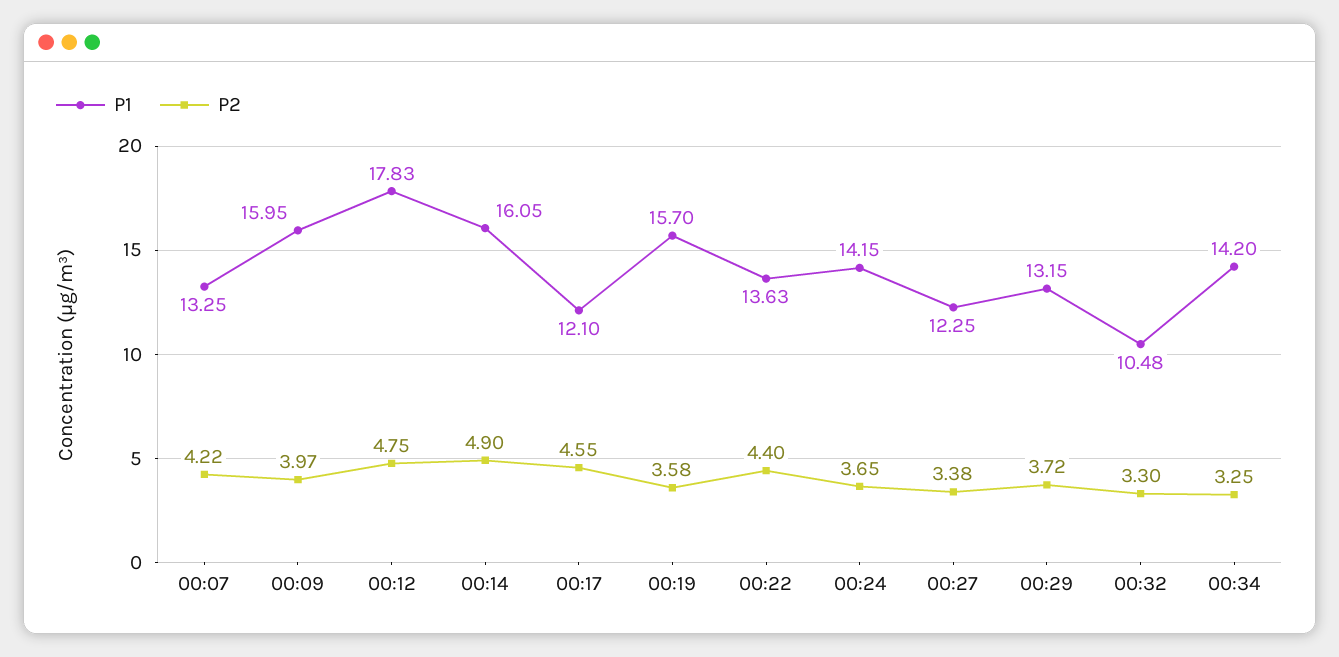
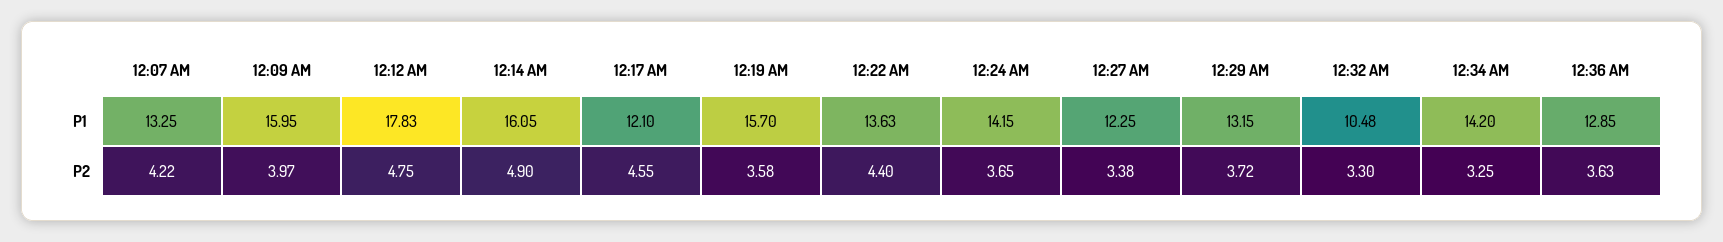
P1, 12:36 AM: none -> 12.85
P2, 12:36 AM: none -> 3.63

